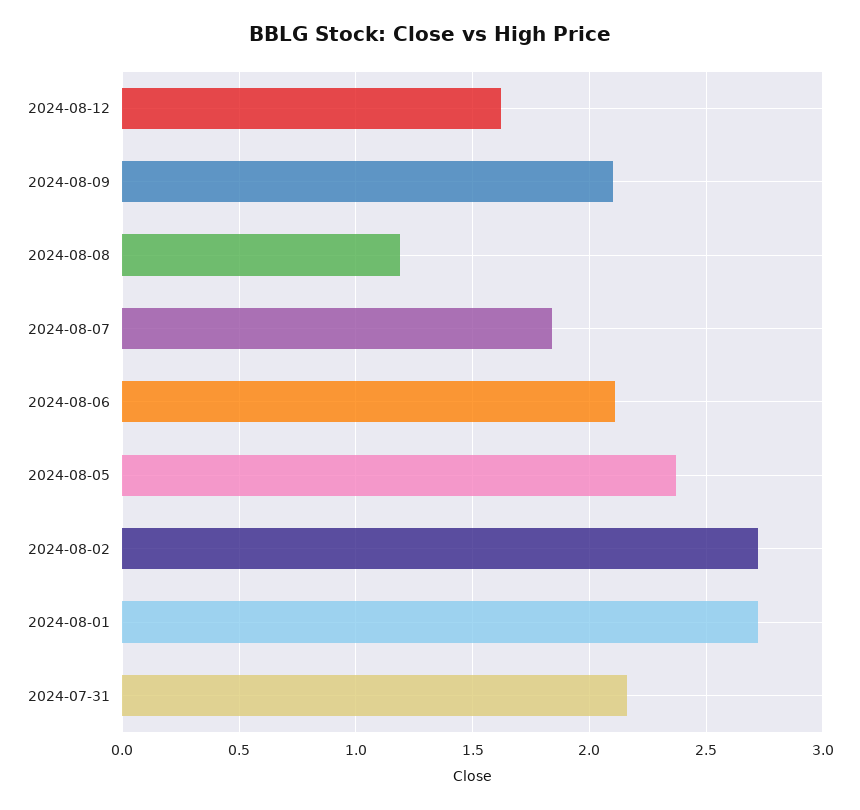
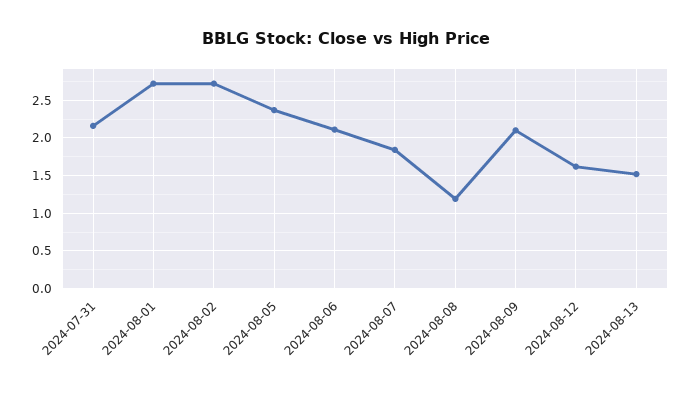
2024-08-13: none -> 1.5

